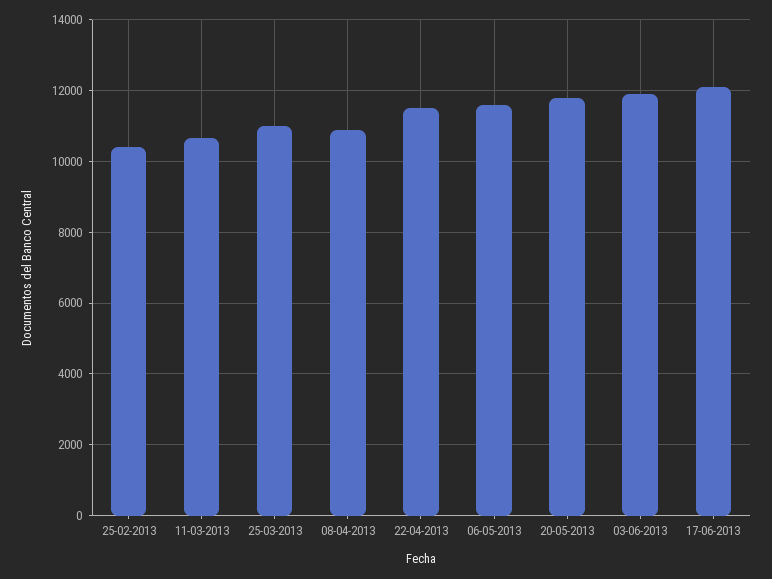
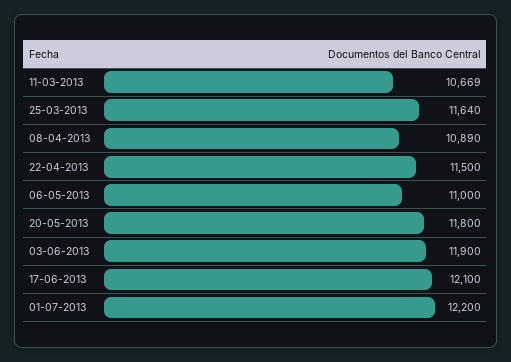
25-02-2013: 10400 -> none
25-03-2013: 11000 -> 11640
06-05-2013: 11600 -> 11000
01-07-2013: none -> 12200

